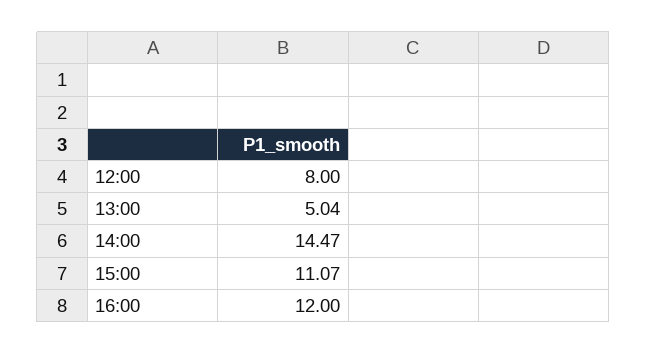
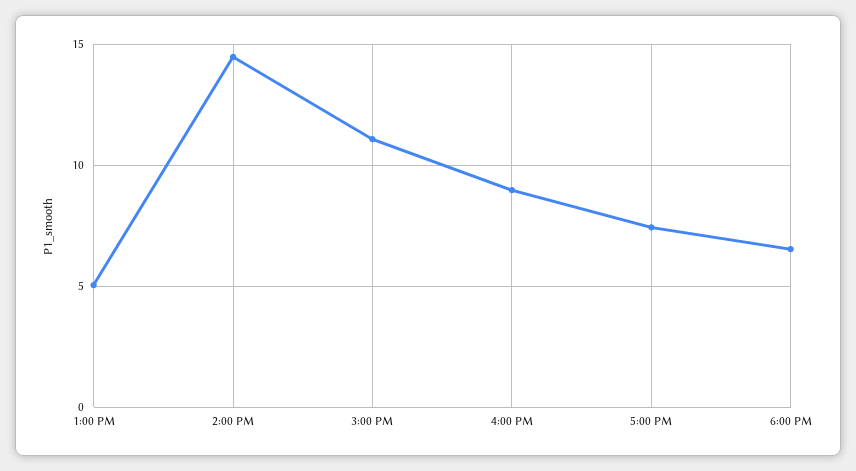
12:00: 8 -> none
16:00: 12 -> 9
5:00 PM: none -> 7.5
6:00 PM: none -> 6.5

